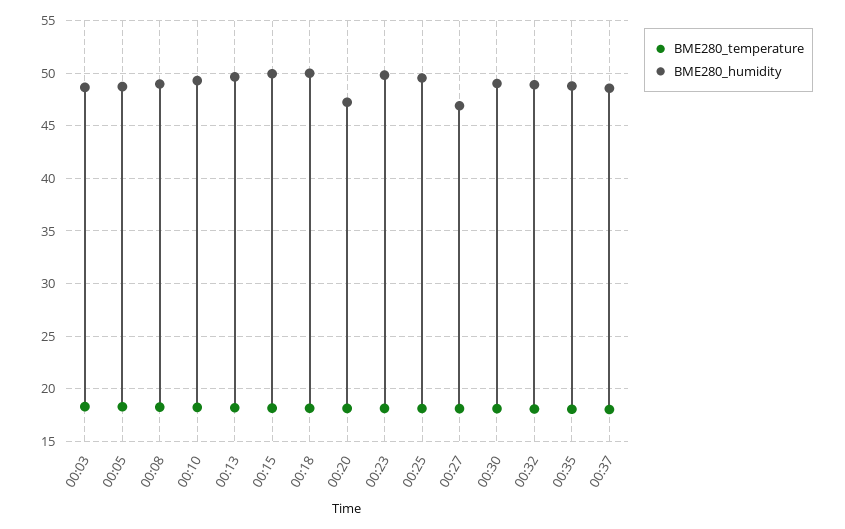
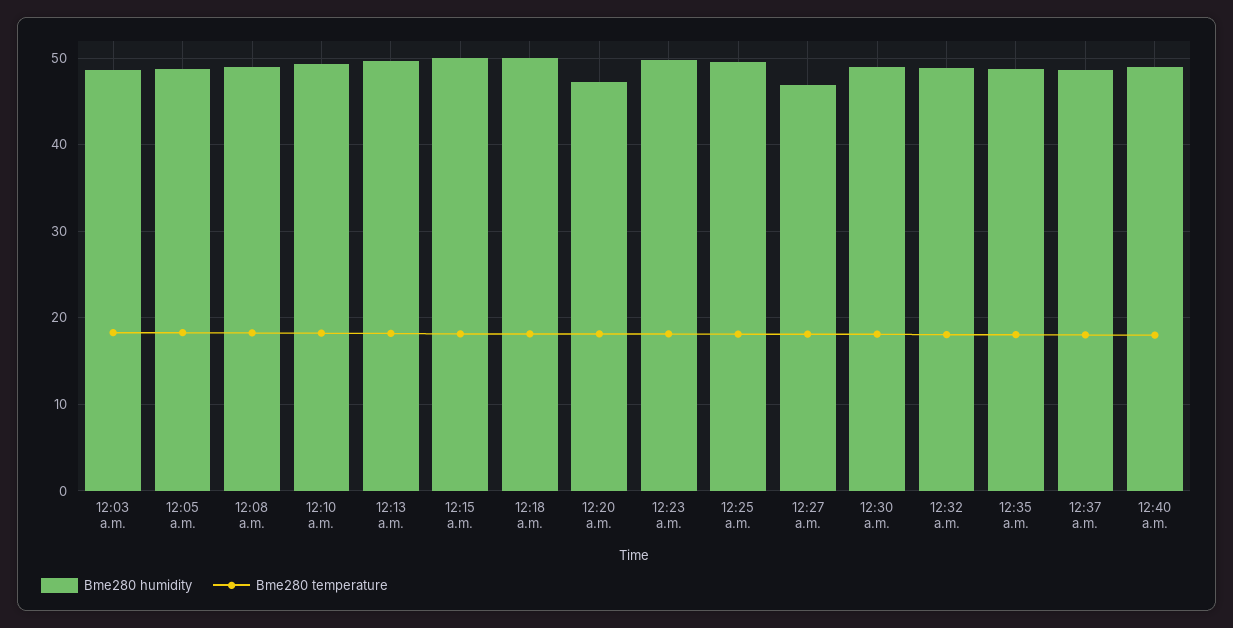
BME280_humidity, 12:40 a.m.: none -> 49
BME280_temperature, 12:40 a.m.: none -> 18

